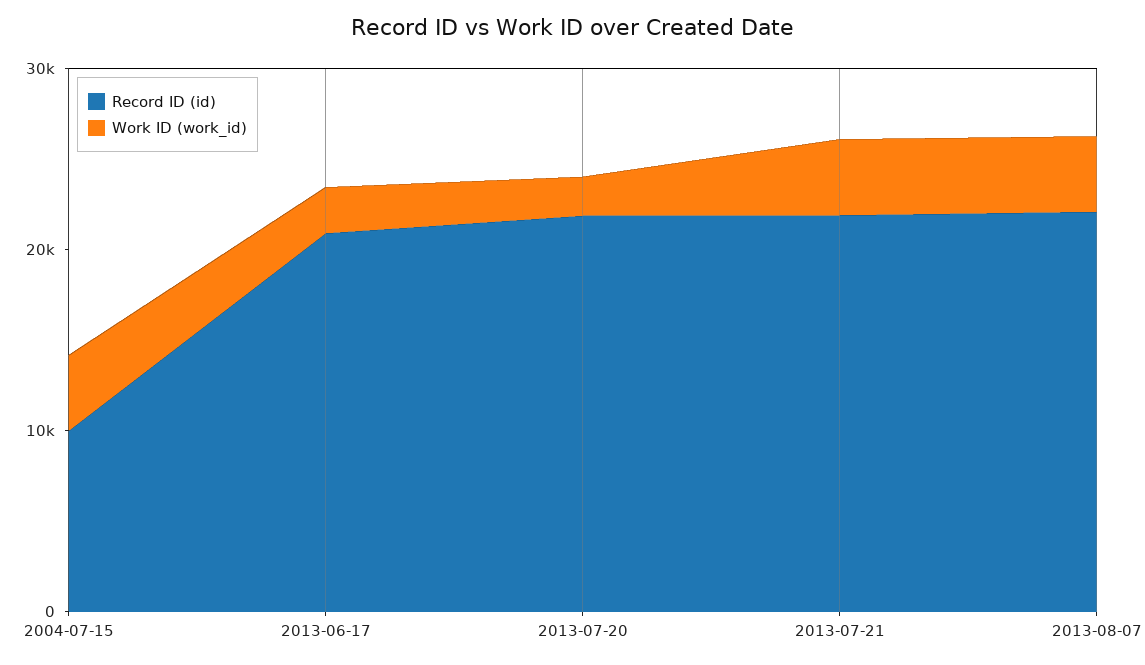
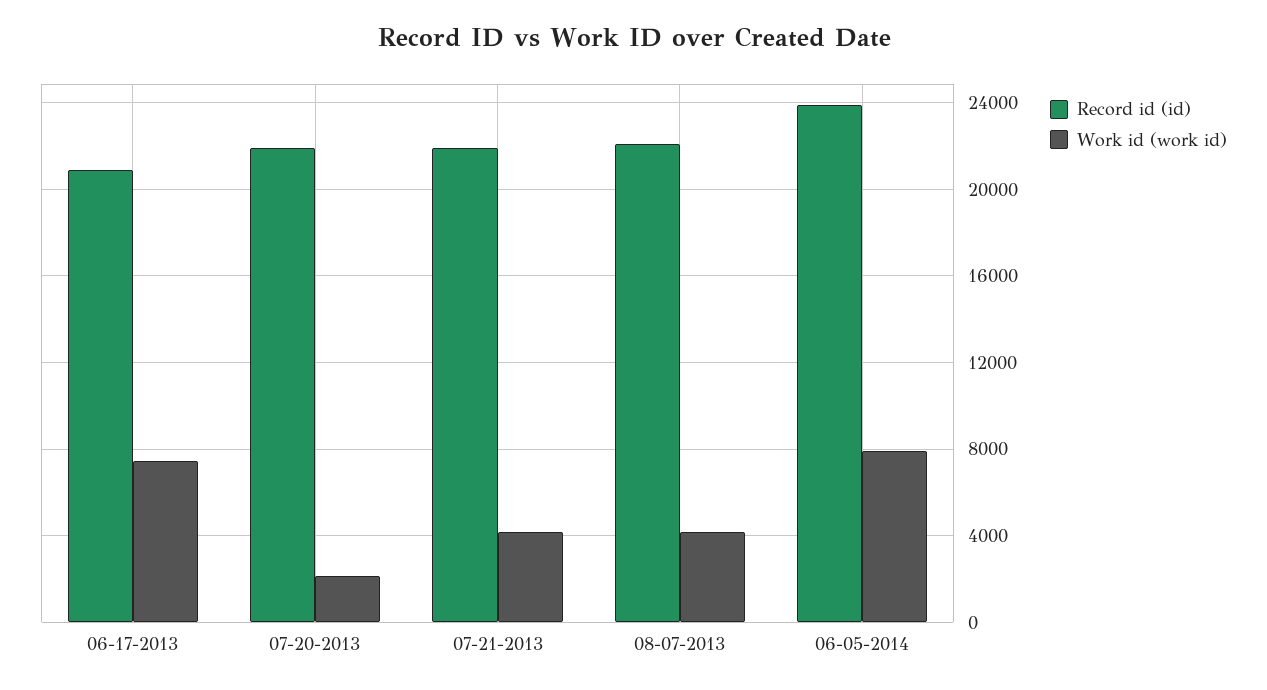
Record ID (id), 2004-07-15: 10000 -> none
Work ID (work_id), 2004-07-15: 4000 -> none
Work ID (work_id), 2013-06-17: 2000 -> 7500
Record ID (id), 06-05-2014: none -> 24000
Work ID (work_id), 06-05-2014: none -> 8000

